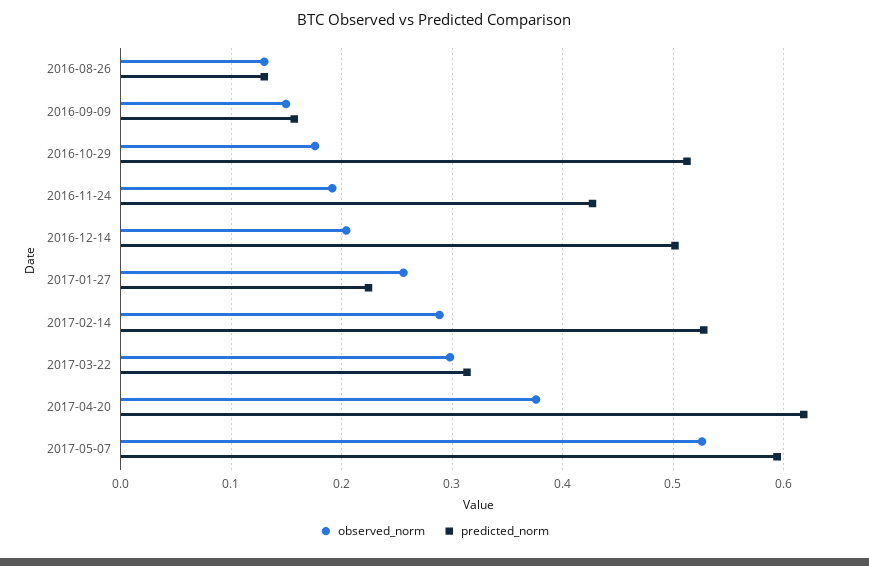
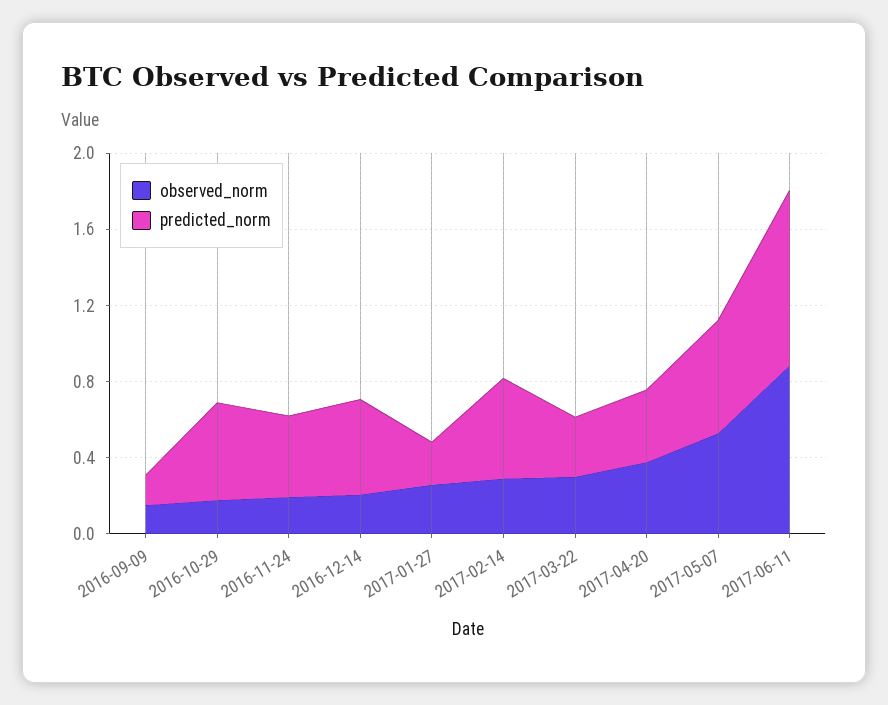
observed_norm, 2016-08-26: 0.13 -> none
predicted_norm, 2016-08-26: 0.13 -> none
predicted_norm, 2017-04-20: 0.62 -> 0.4
observed_norm, 2017-06-11: none -> 0.9
predicted_norm, 2017-06-11: none -> 0.9

